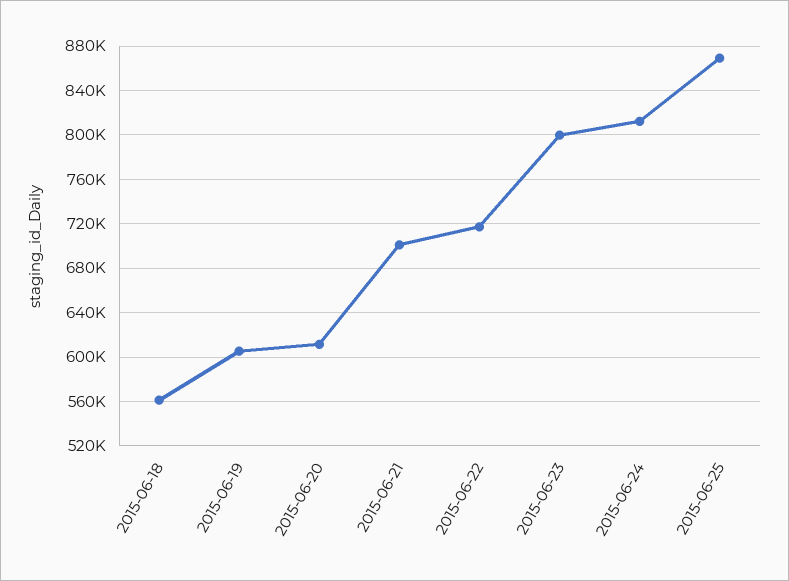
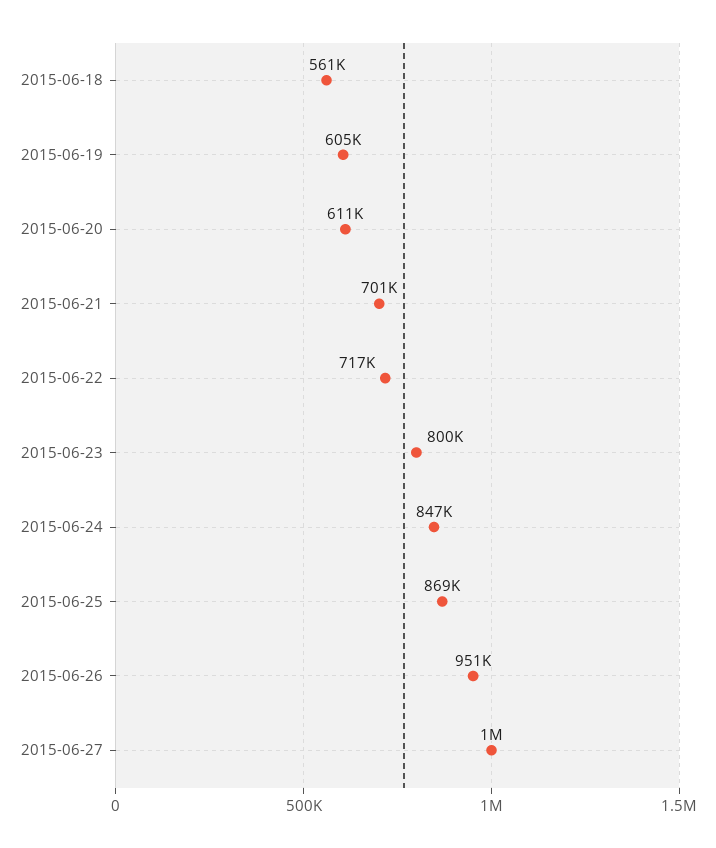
2015-06-24: 810000 -> 847000
2015-06-26: none -> 951000
2015-06-27: none -> 1000000

